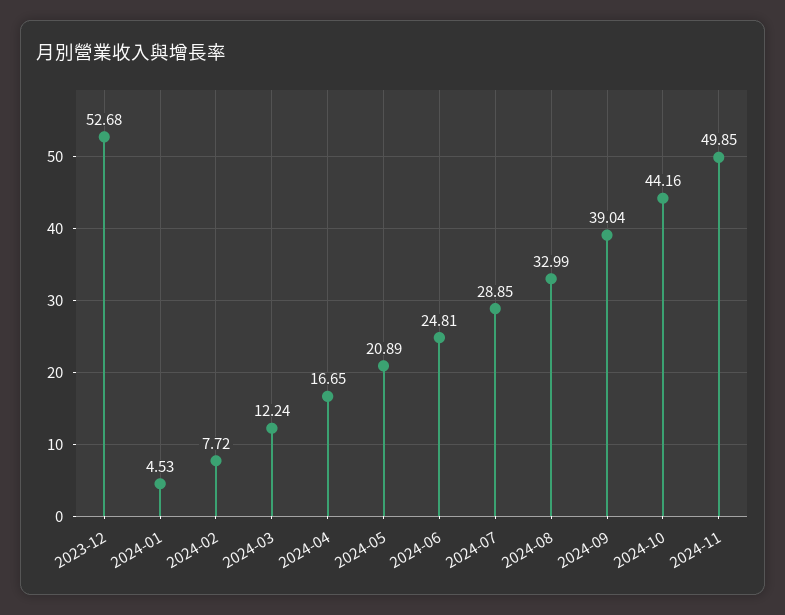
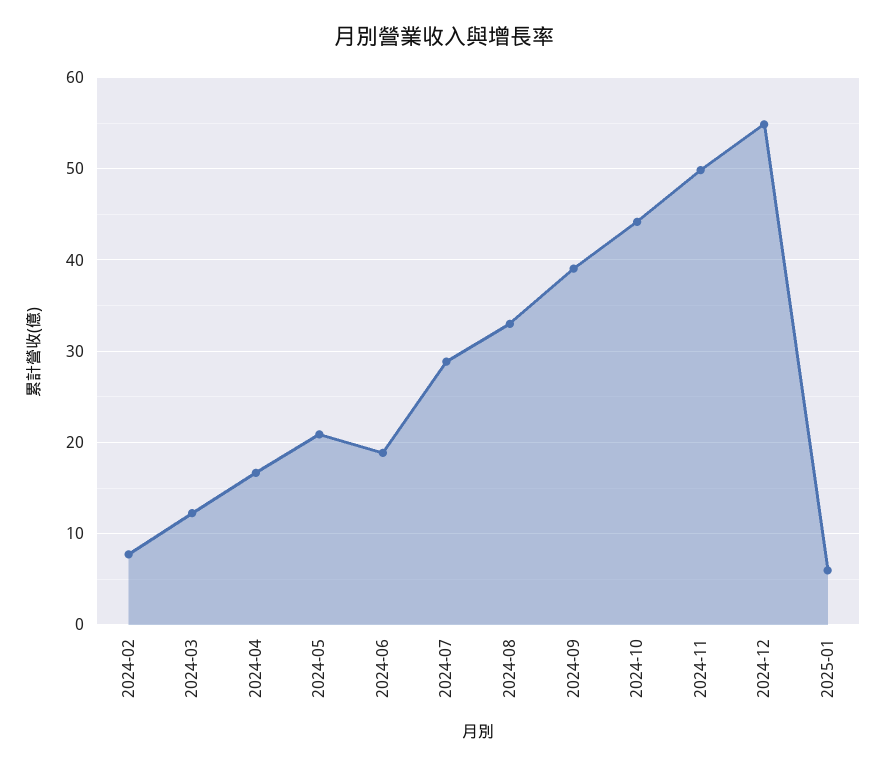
2023-12: 52.68 -> none
2024-01: 4.53 -> none
2024-06: 24.81 -> 19
2024-12: none -> 55
2025-01: none -> 6

